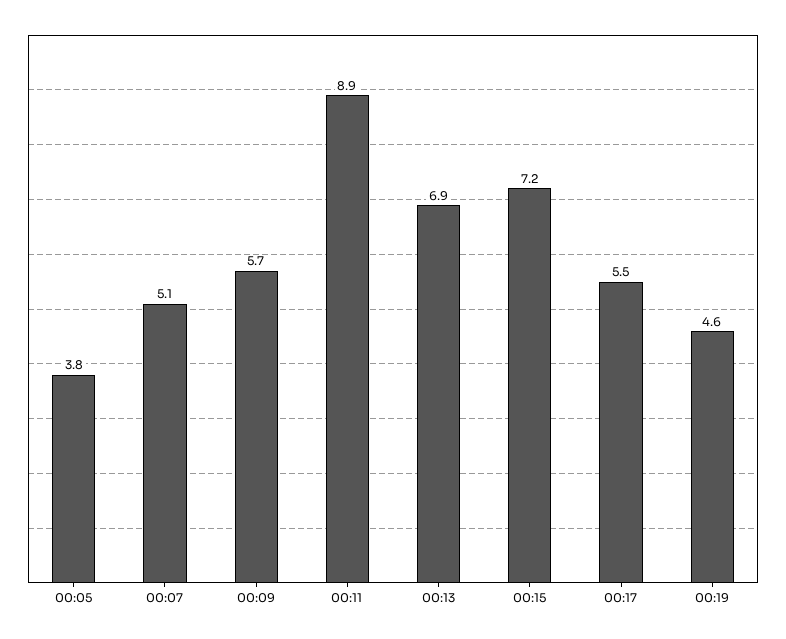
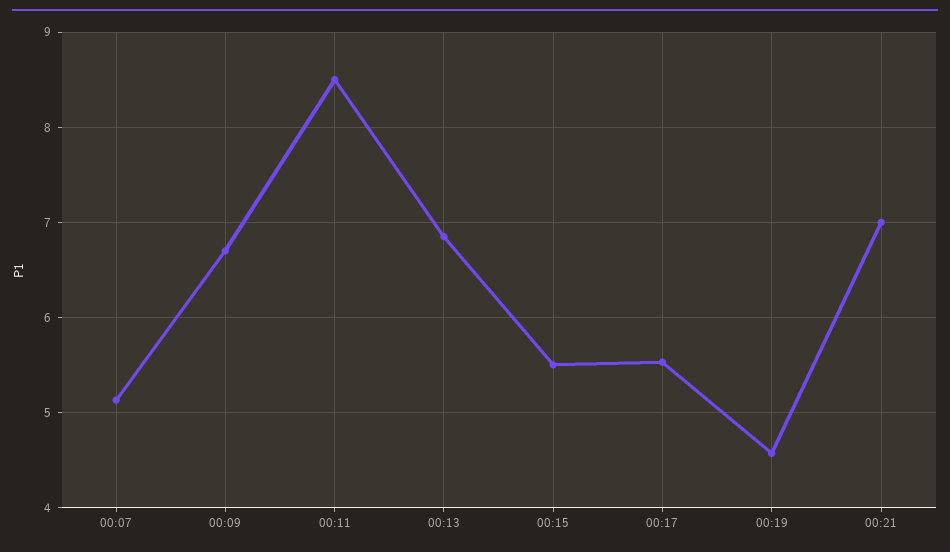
00:05: 3.8 -> none
00:09: 5.7 -> 6.7
00:11: 8.9 -> 8.5
00:15: 7.2 -> 5.5
00:21: none -> 7

